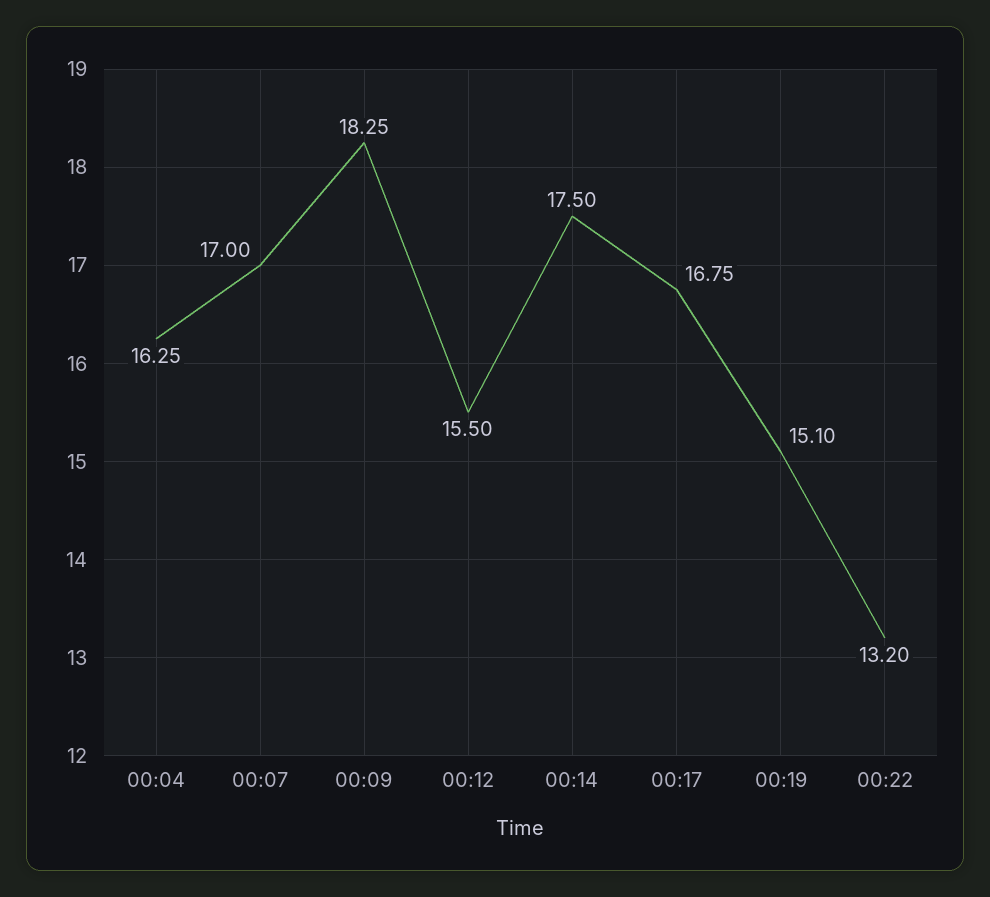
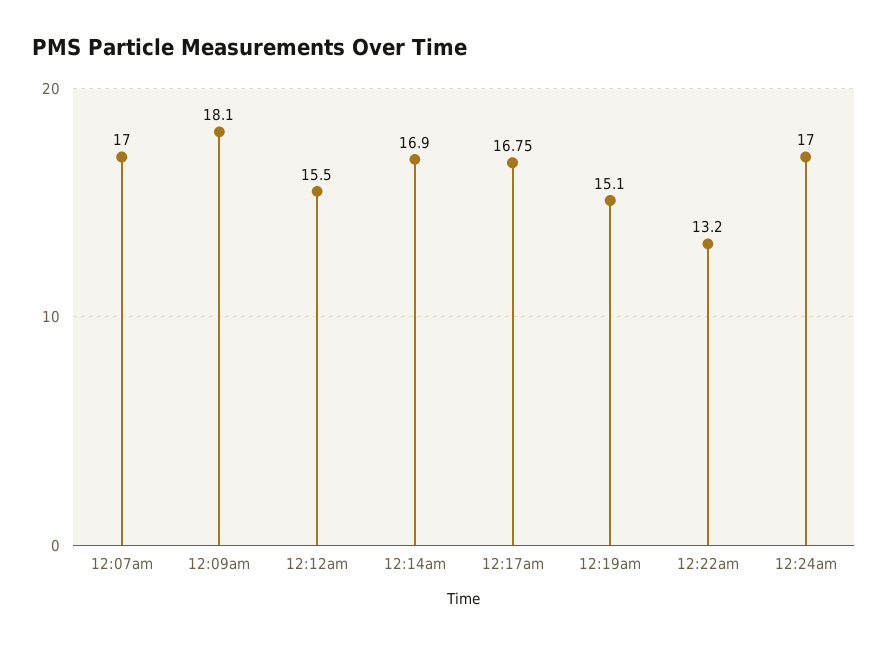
00:04: 16.25 -> none
00:09: 18.25 -> 18.1
00:14: 17.5 -> 16.9
12:24am: none -> 17

